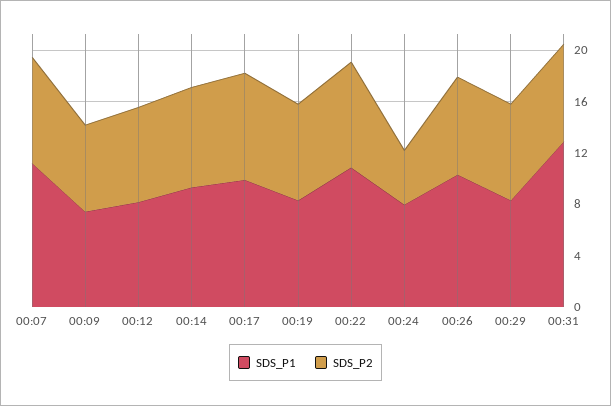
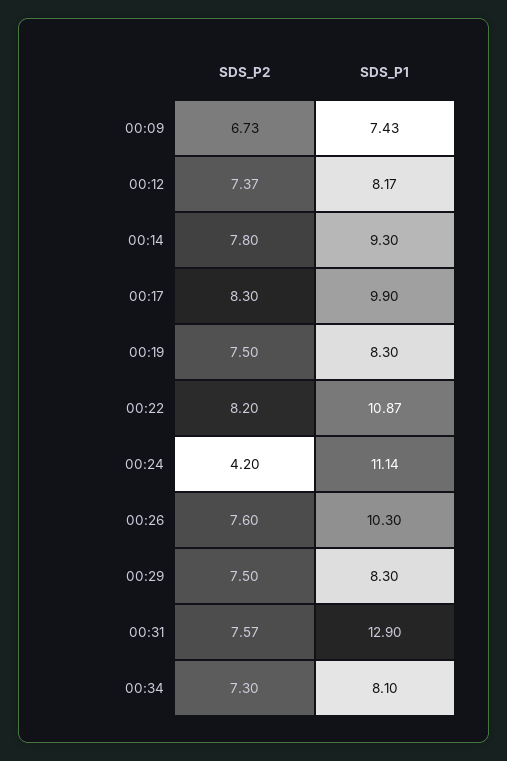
SDS_P1, 00:07: 11 -> none
SDS_P2, 00:07: 8 -> none
SDS_P1, 00:24: 8 -> 11.14
SDS_P2, 00:34: none -> 7.3
SDS_P1, 00:34: none -> 8.1

